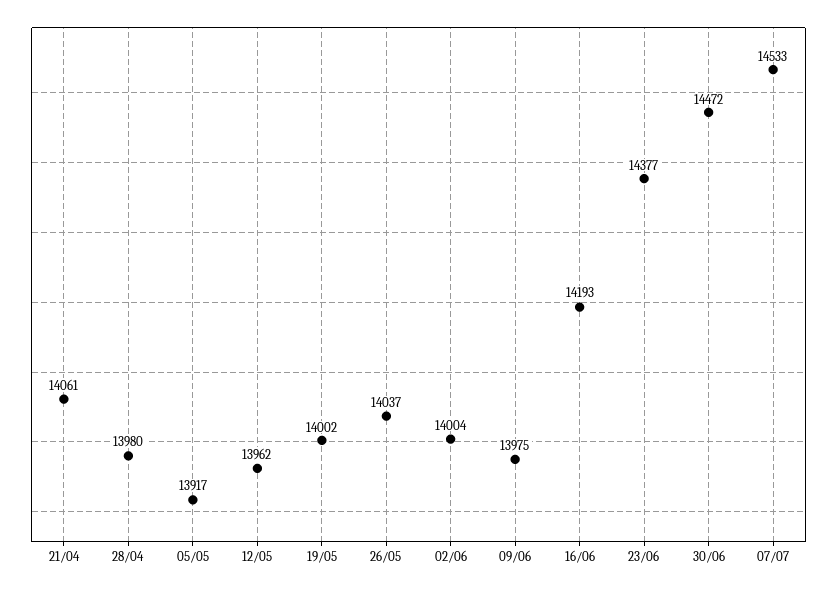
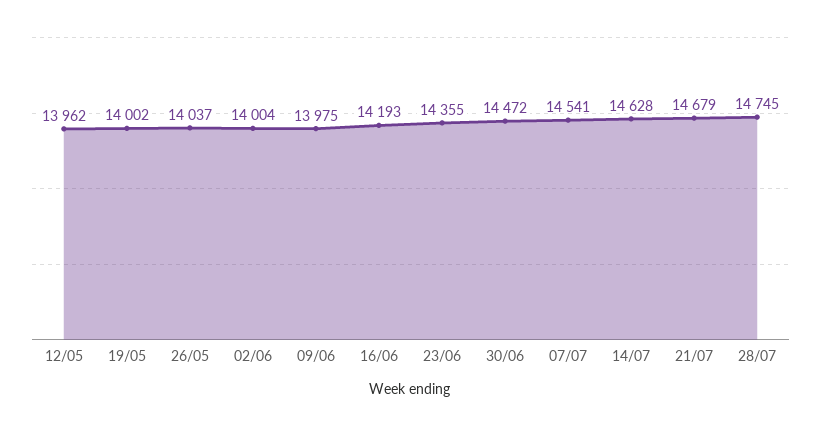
21/04: 14061 -> none
28/04: 13980 -> none
05/05: 13917 -> none
23/06: 14377 -> 14355
07/07: 14533 -> 14541
14/07: none -> 14628
21/07: none -> 14679
28/07: none -> 14745

